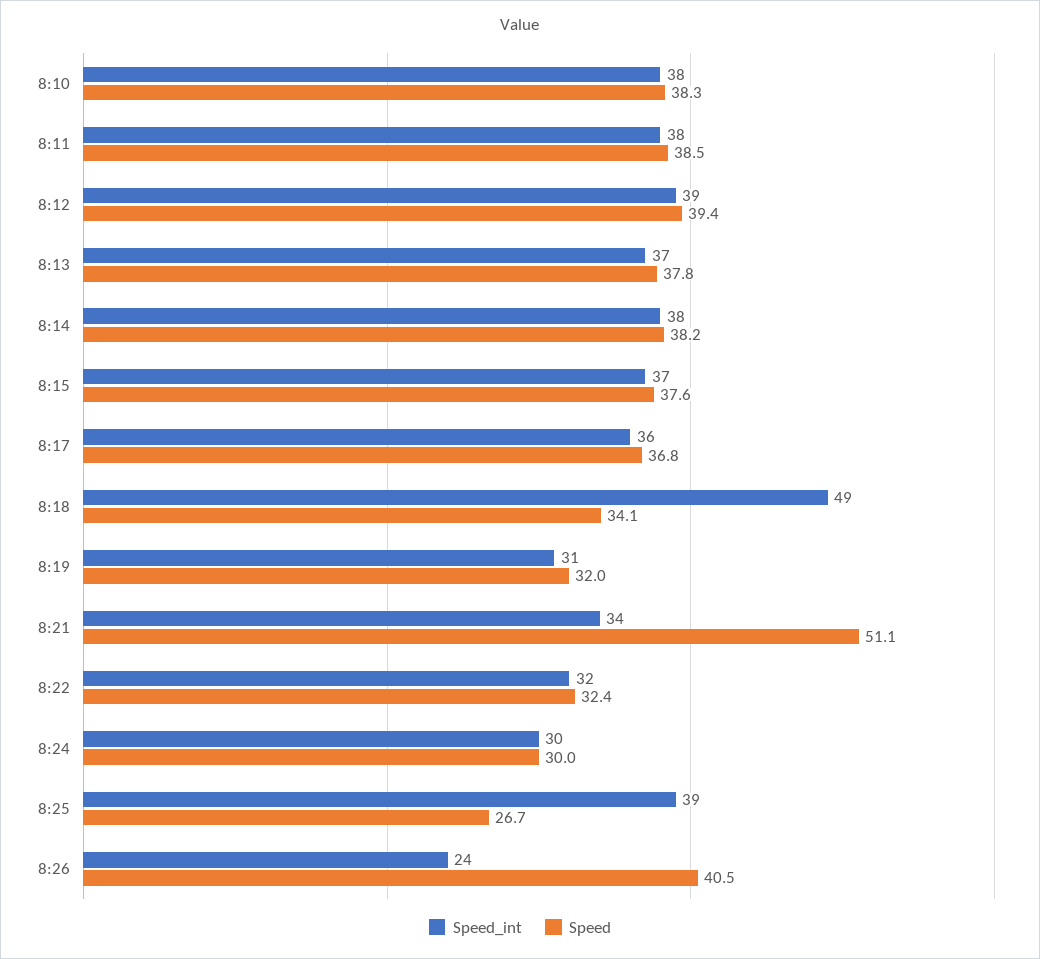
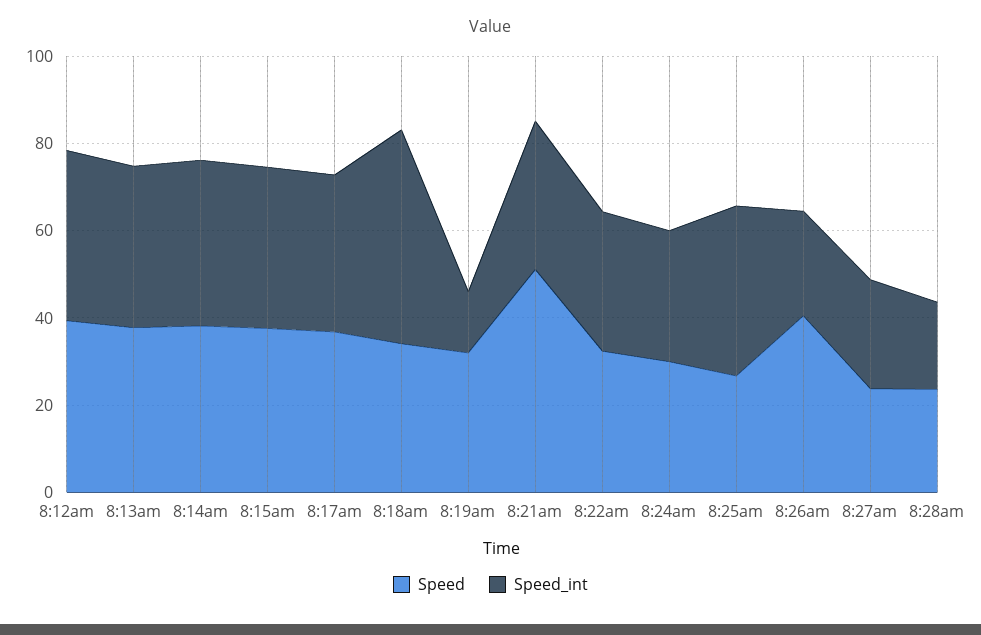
Speed_int, 8:10: 38 -> none
Speed, 8:10: 38.3 -> none
Speed_int, 8:11: 38 -> none
Speed, 8:11: 38.5 -> none
Speed_int, 8:19: 31 -> 15
Speed, 8:27am: none -> 25
Speed_int, 8:27am: none -> 25
Speed, 8:28am: none -> 25
Speed_int, 8:28am: none -> 20

